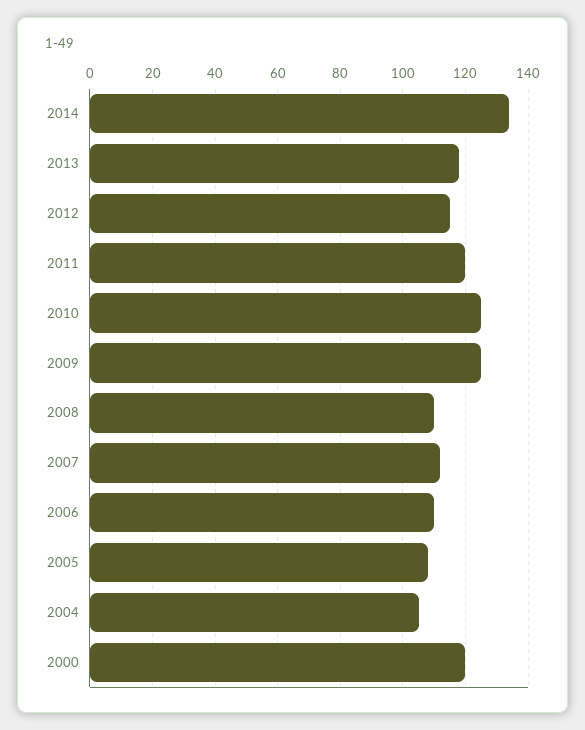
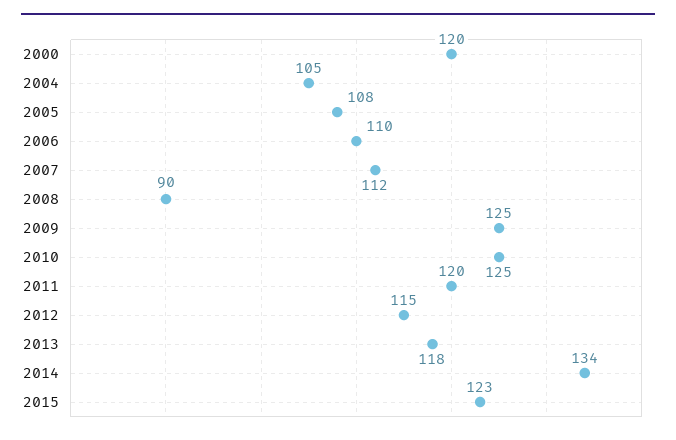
2008: 110 -> 90
2015: none -> 123

